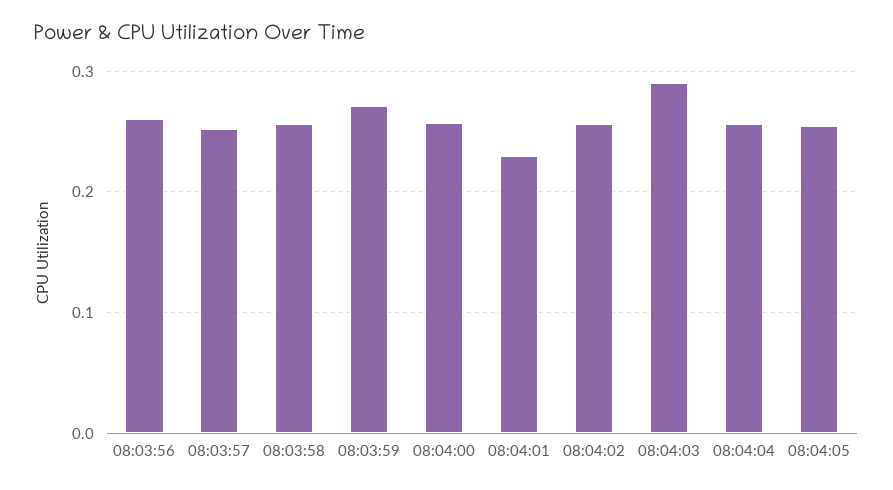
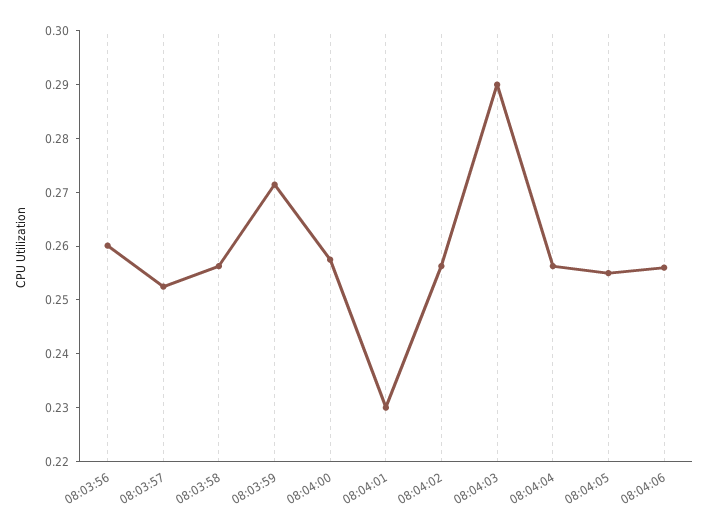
08:04:06: none -> 0.256

